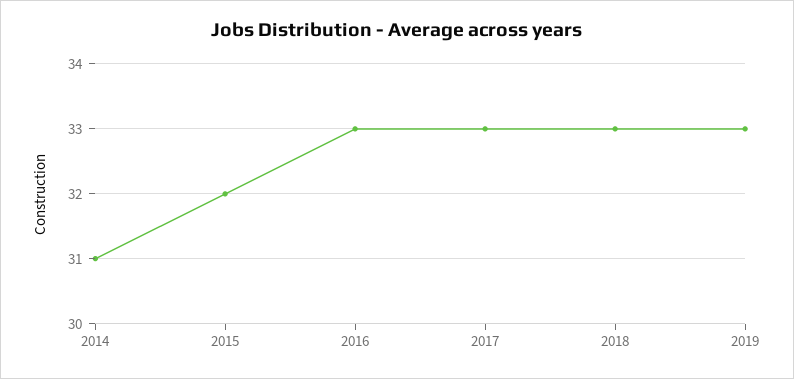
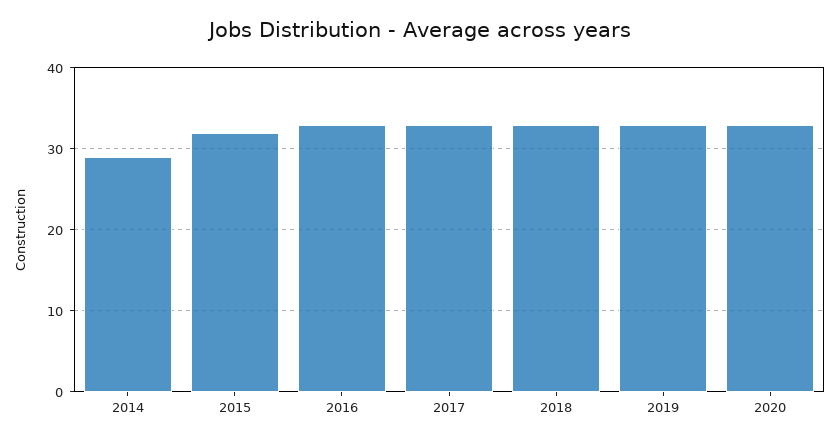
2014: 31 -> 29
2020: none -> 33

